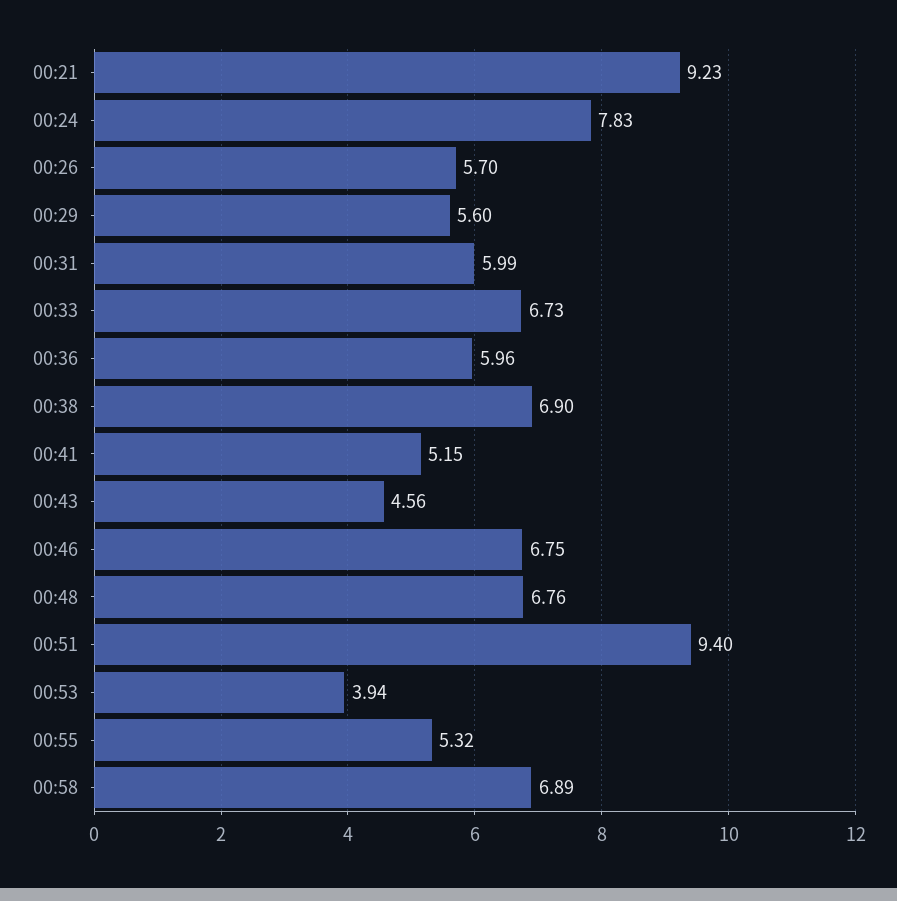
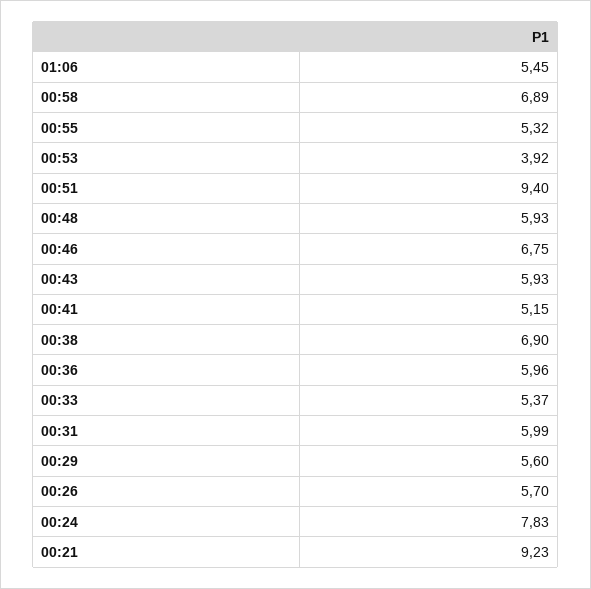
00:33: 6.73 -> 5.37
00:43: 4.56 -> 5.93
00:48: 6.76 -> 5.93
00:53: 3.94 -> 3.92
01:06: none -> 5.45

